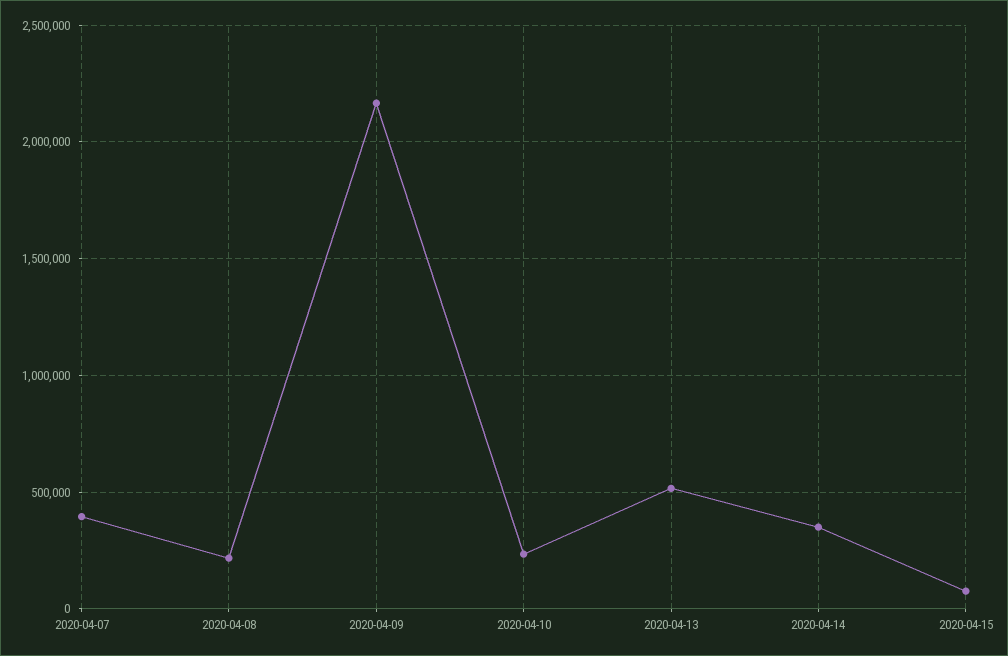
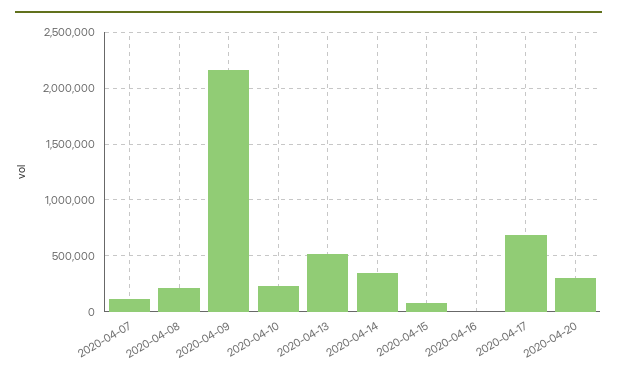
2020-04-07: 400000 -> 100000
2020-04-16: none -> 0
2020-04-17: none -> 700000
2020-04-20: none -> 300000

